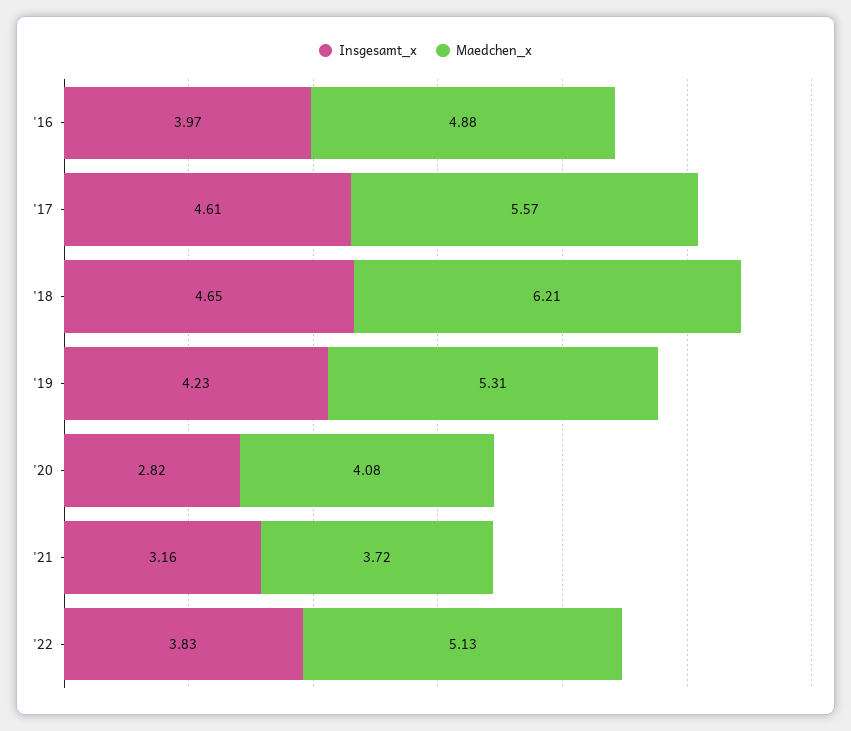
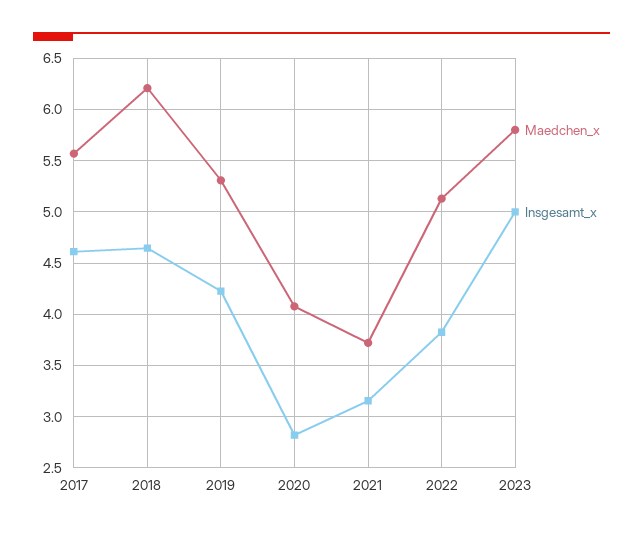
Insgesamt_x, '16: 3.97 -> none
Maedchen_x, '16: 4.88 -> none
Maedchen_x, 2023: none -> 5.8
Insgesamt_x, 2023: none -> 5

